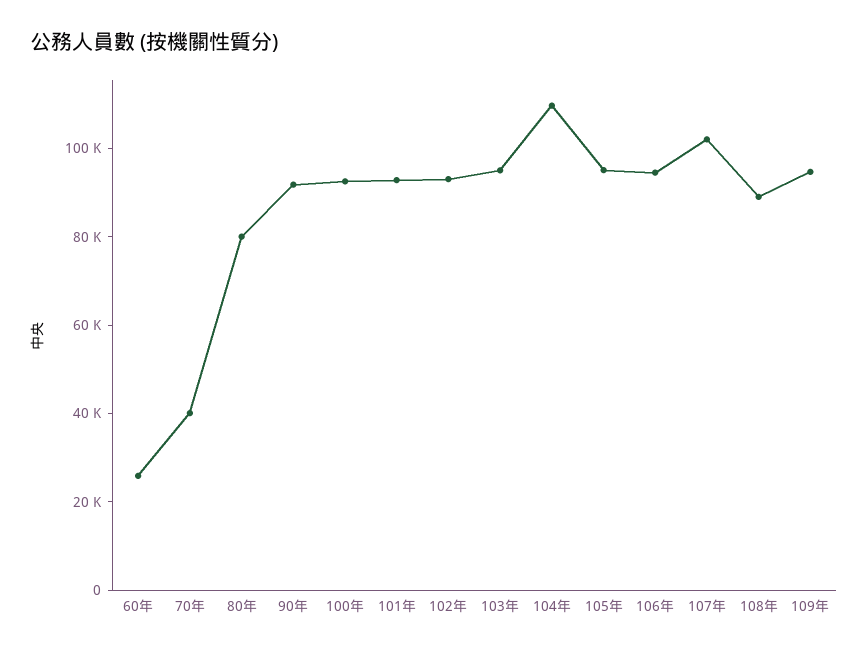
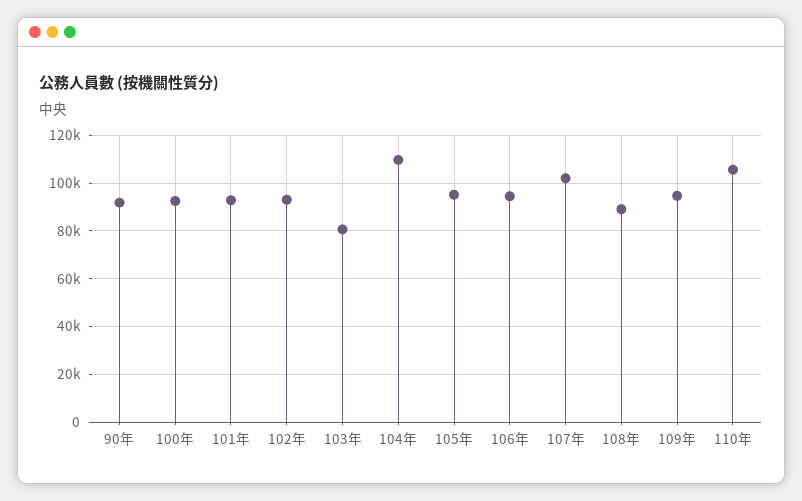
60年: 25000 -> none
70年: 40000 -> none
80年: 80000 -> none
103年: 95000 -> 80000
110年: none -> 105000

